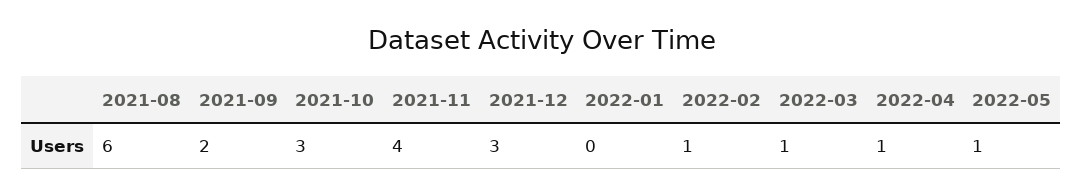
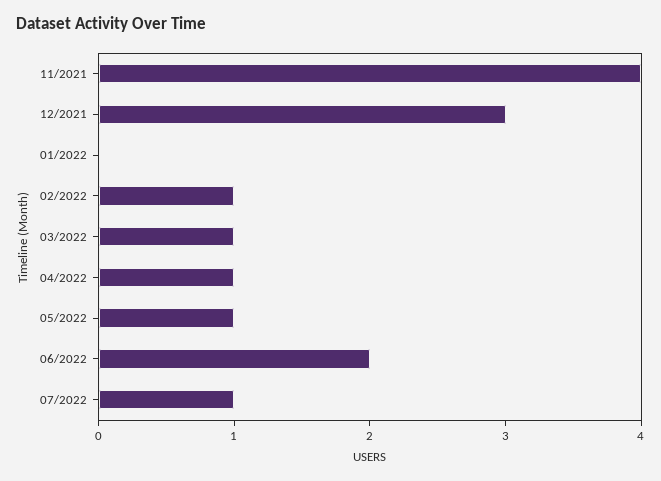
2021-08: 6 -> none
2021-09: 2 -> none
2021-10: 3 -> none
06/2022: none -> 2
07/2022: none -> 1

